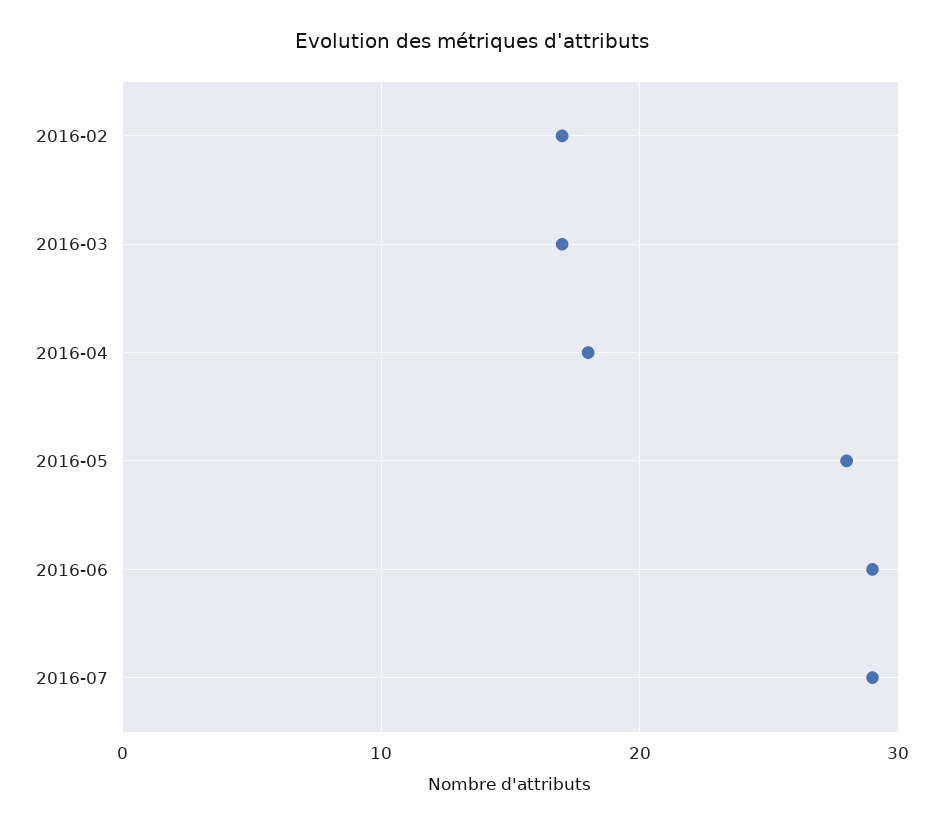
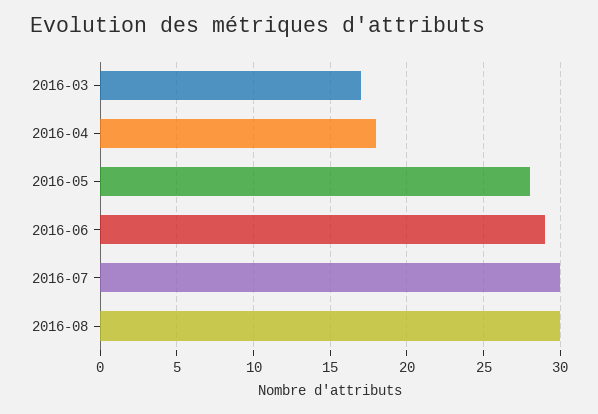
2016-02: 17 -> none
2016-07: 29 -> 30
2016-08: none -> 30

